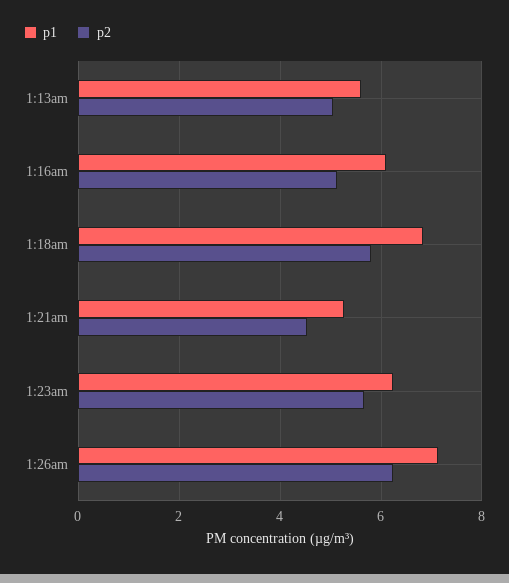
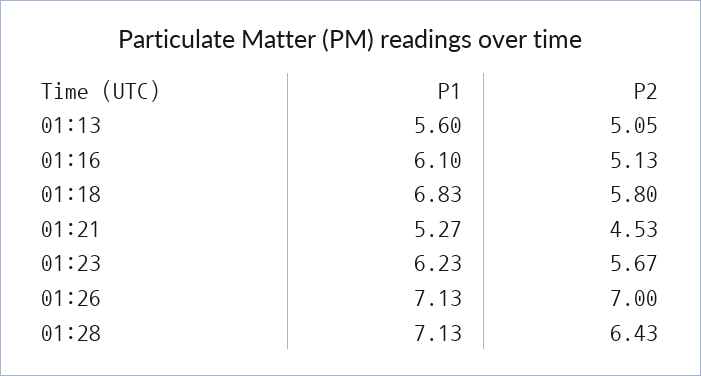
p2, 1:26am: 6.2 -> 7
p1, 01:28: none -> 7.13
p2, 01:28: none -> 6.43

